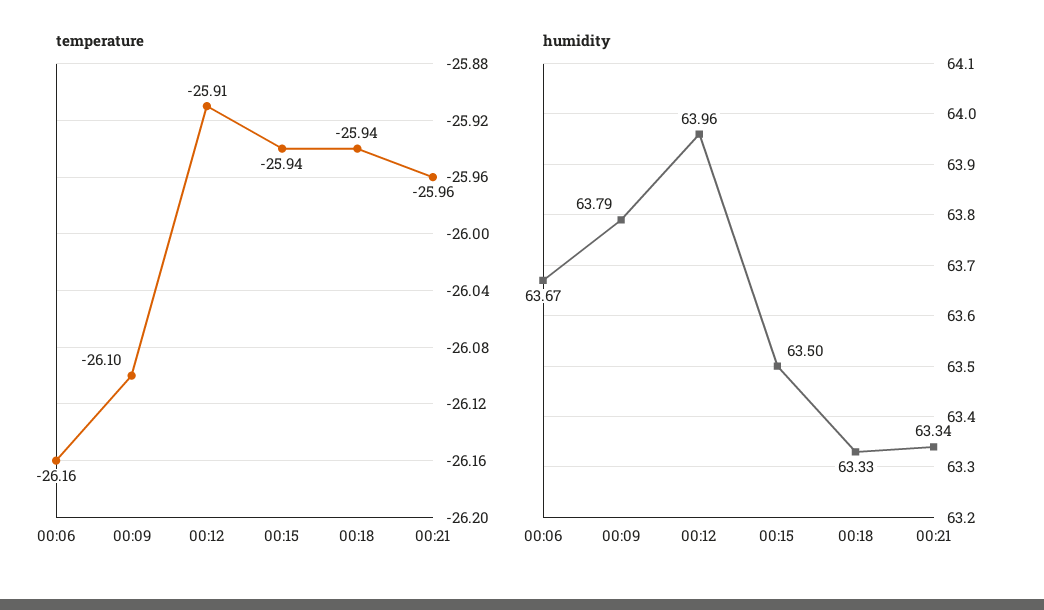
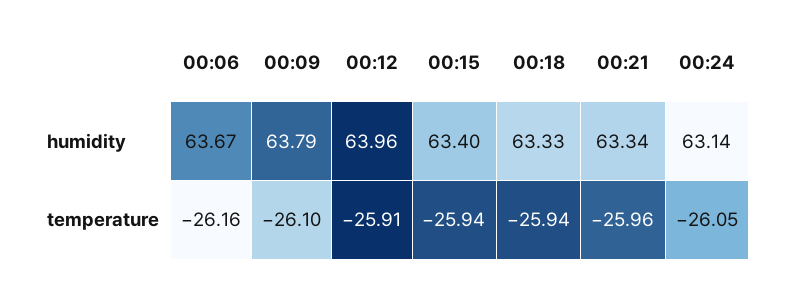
humidity, 00:15: 63.5 -> 63.4
humidity, 00:24: none -> 63.14
temperature, 00:24: none -> -26.05

